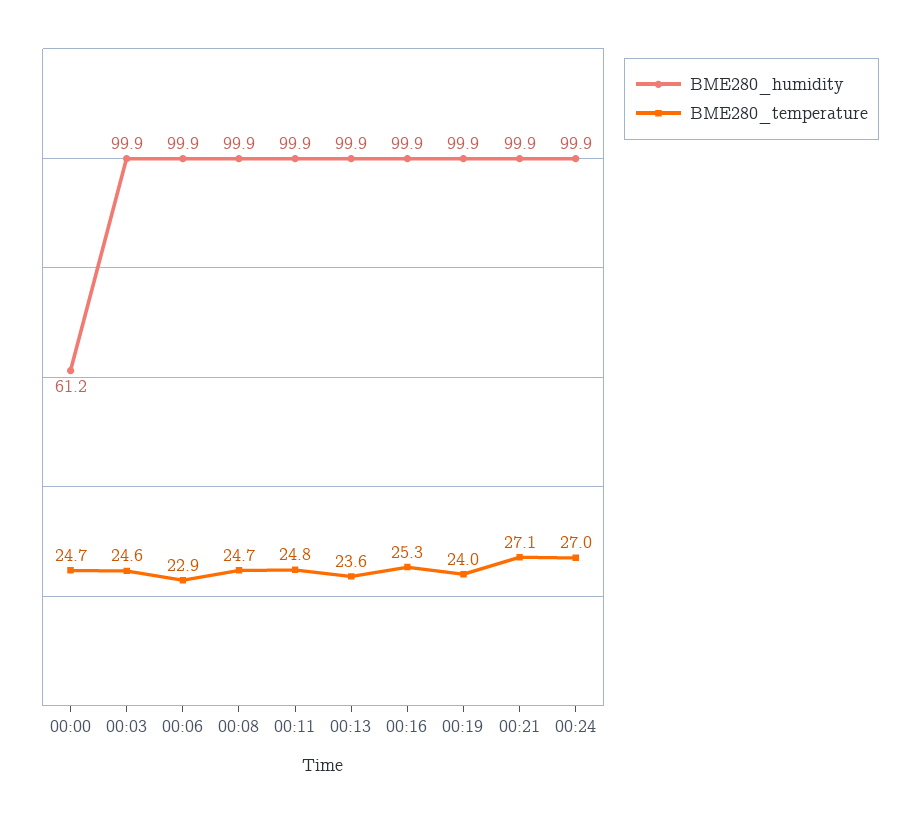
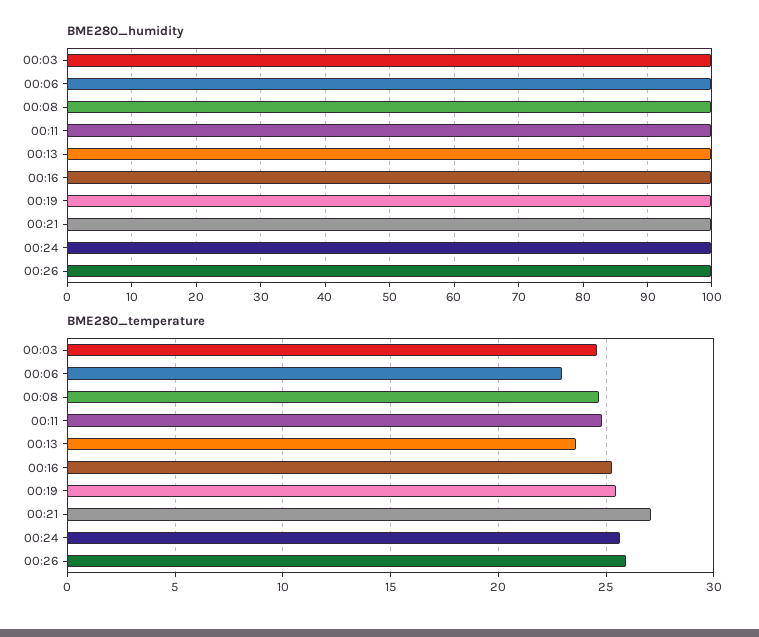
BME280_humidity, 00:00: 61.2 -> none
BME280_temperature, 00:00: 24.7 -> none
BME280_temperature, 00:19: 24 -> 25.5
BME280_temperature, 00:24: 27 -> 25.5
BME280_humidity, 00:26: none -> 100
BME280_temperature, 00:26: none -> 26

